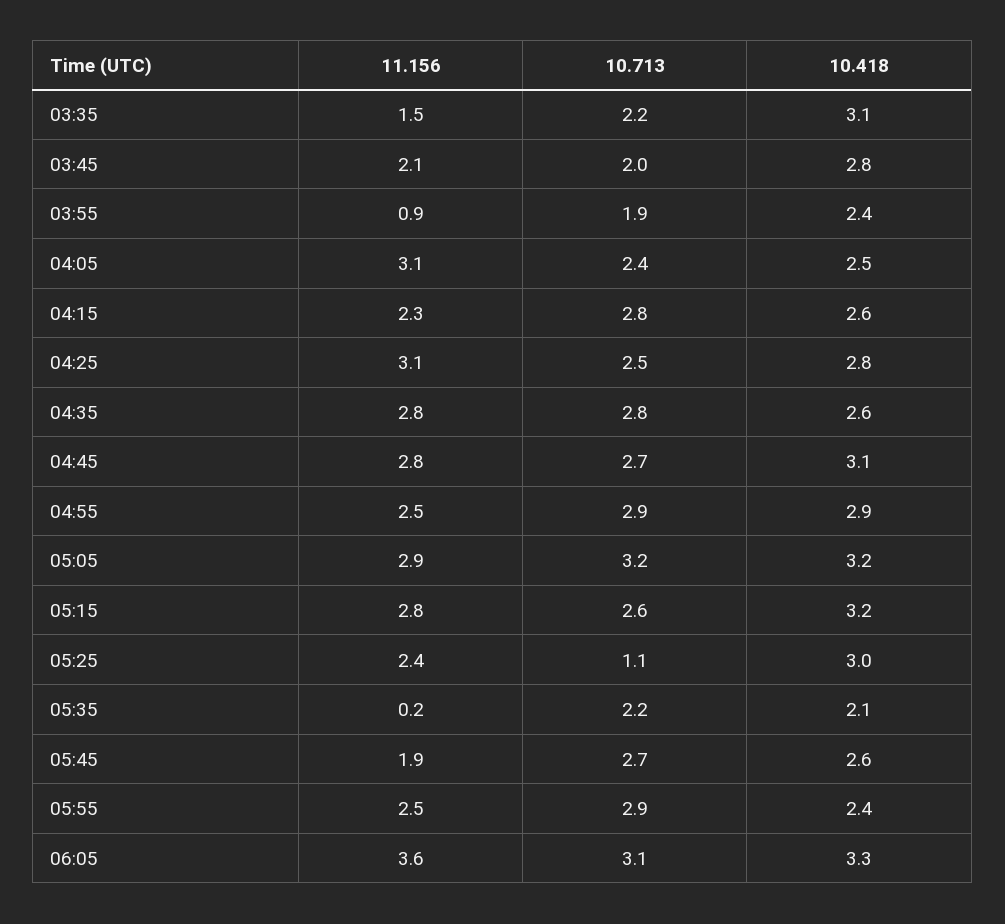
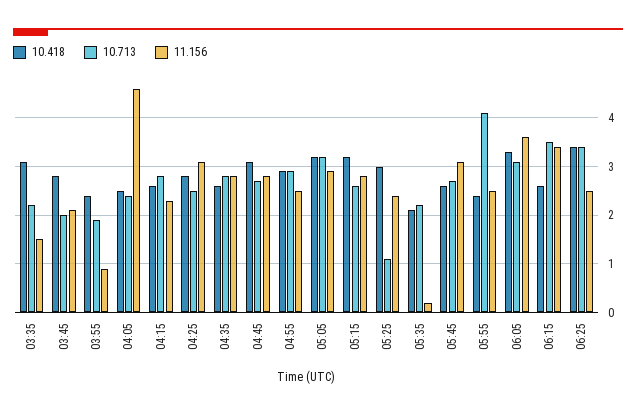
11.156, 04:05: 3.1 -> 4.5
11.156, 05:45: 1.9 -> 3
10.713, 05:55: 2.9 -> 4
10.418, 06:15: none -> 2.5
10.713, 06:15: none -> 3.5
11.156, 06:15: none -> 3.5
10.418, 06:25: none -> 3.5
10.713, 06:25: none -> 3.5
11.156, 06:25: none -> 2.5

